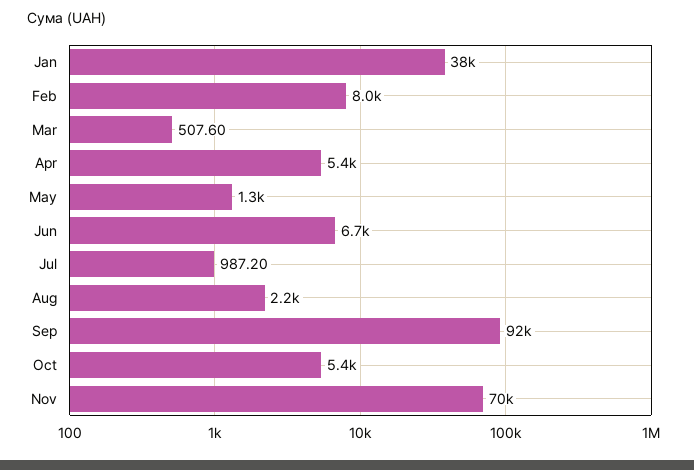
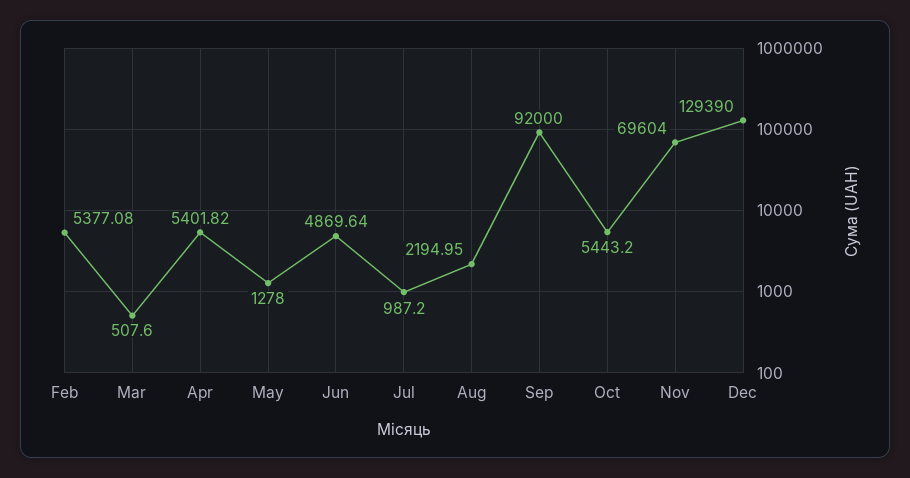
Jan: 38000 -> none
Feb: 8000 -> 5377.08
Jun: 6700 -> 4869.64
Dec: none -> 129390

